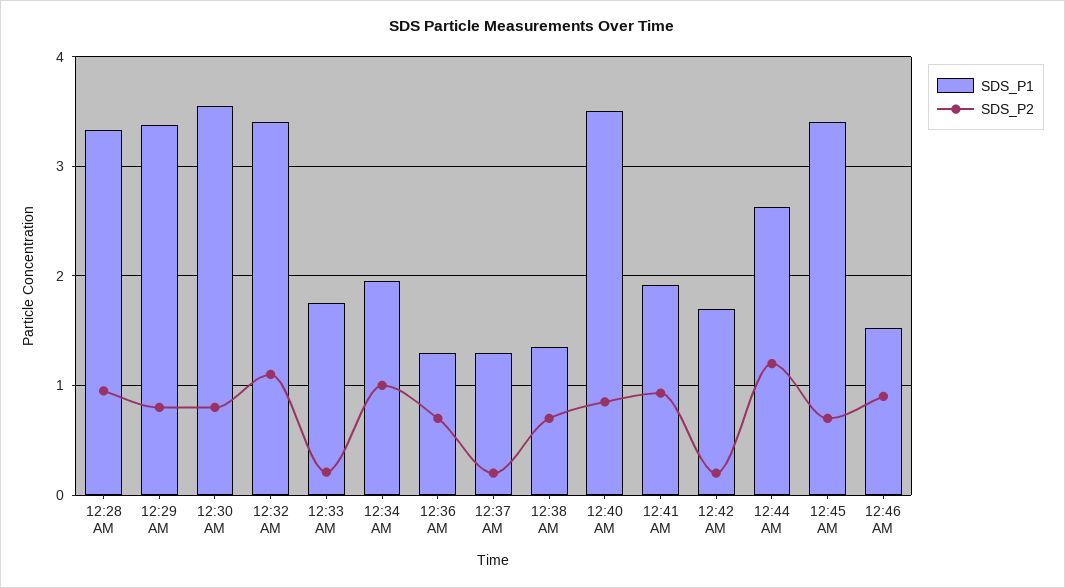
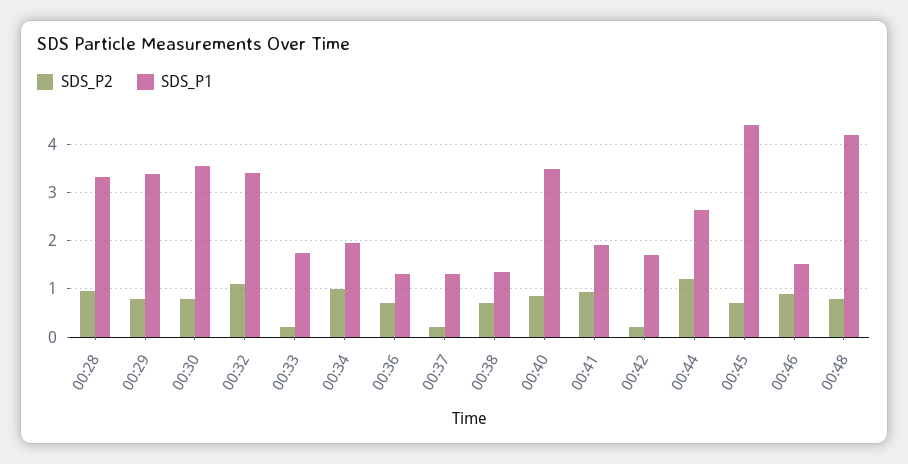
SDS_P1, 12:45 AM: 3.4 -> 4.4
SDS_P2, 00:48: none -> 0.8
SDS_P1, 00:48: none -> 4.2

